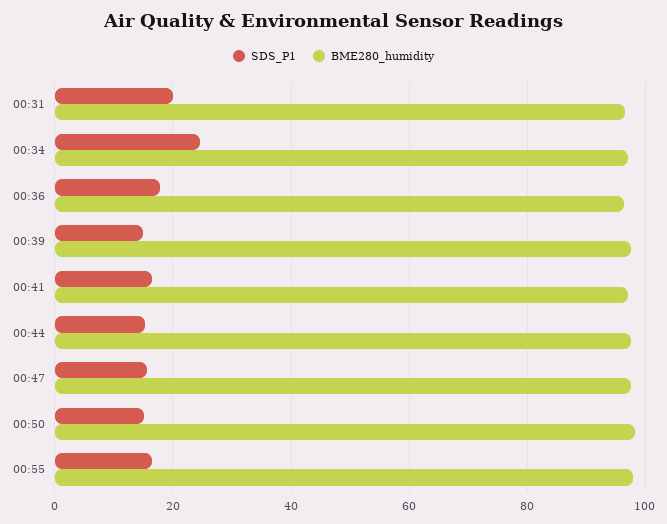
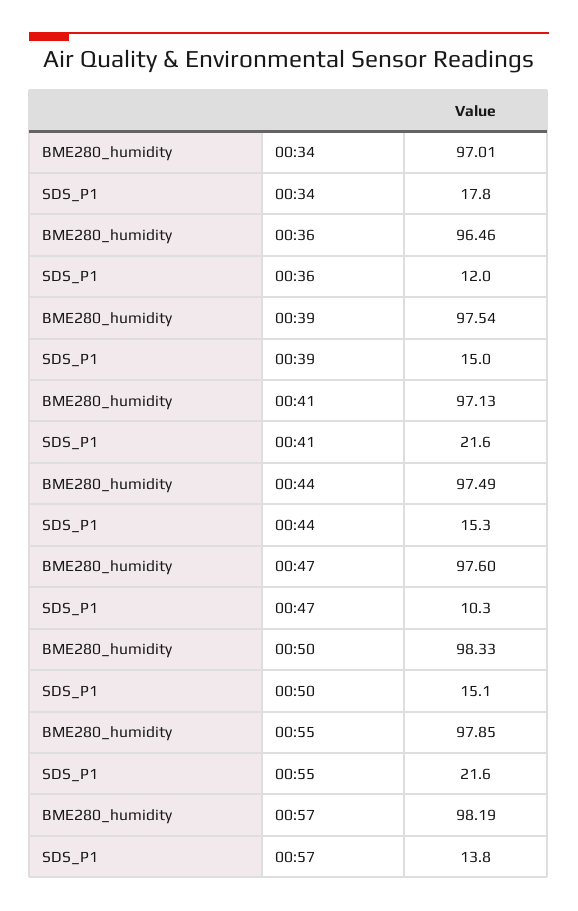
SDS_P1, 00:31: 20 -> none
BME280_humidity, 00:31: 96 -> none
SDS_P1, 00:34: 24 -> 17.8
SDS_P1, 00:36: 18 -> 12
SDS_P1, 00:41: 16 -> 21.6
SDS_P1, 00:47: 16 -> 10.3
SDS_P1, 00:55: 16 -> 21.6
BME280_humidity, 00:57: none -> 98.19
SDS_P1, 00:57: none -> 13.8

